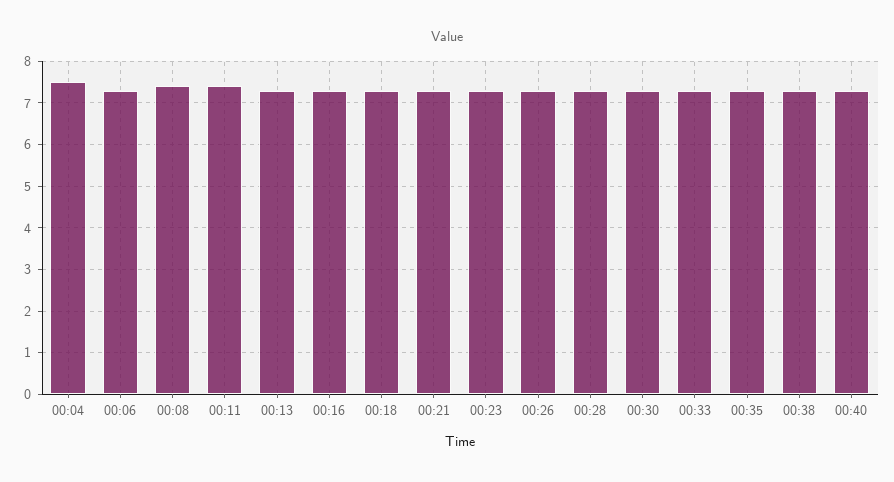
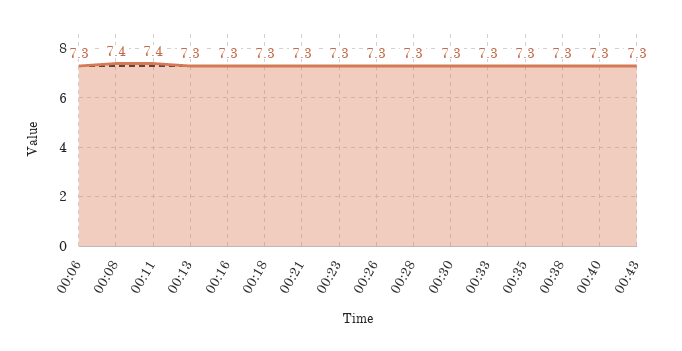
00:04: 7.5 -> none
00:43: none -> 7.3

